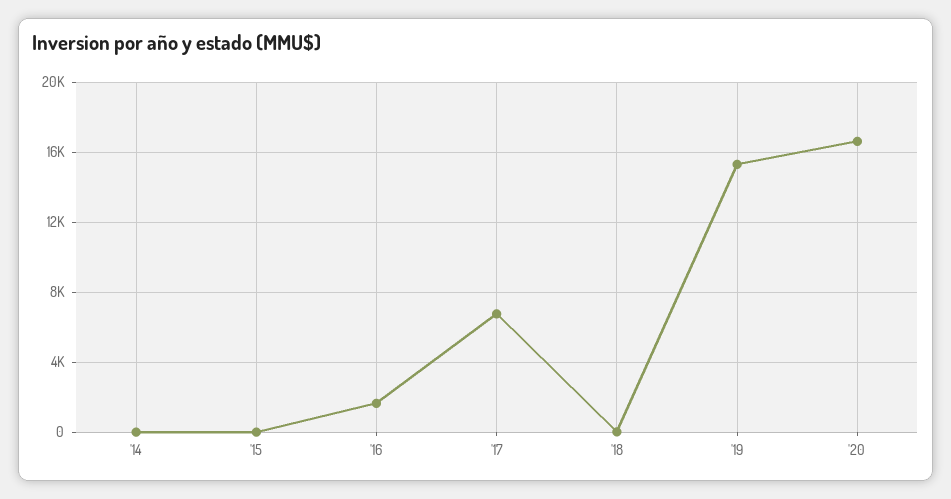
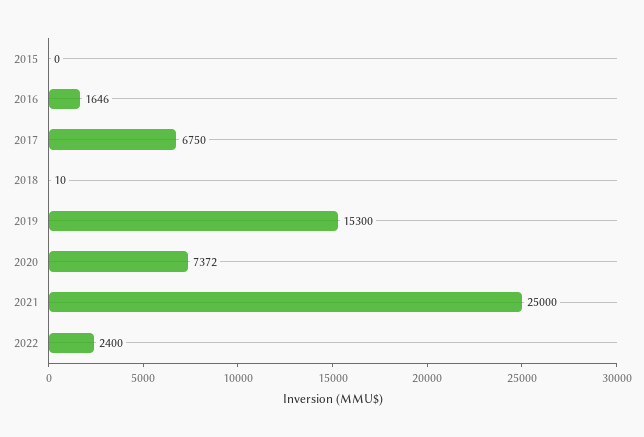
'14: 0 -> none
'20: 16500 -> 7372
2021: none -> 25000
2022: none -> 2400

